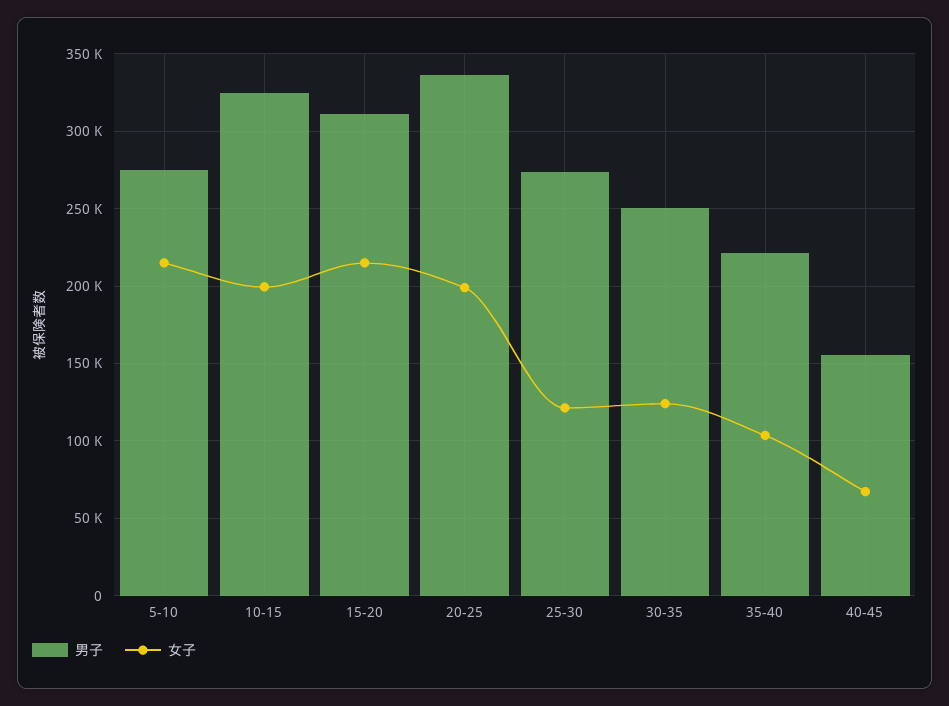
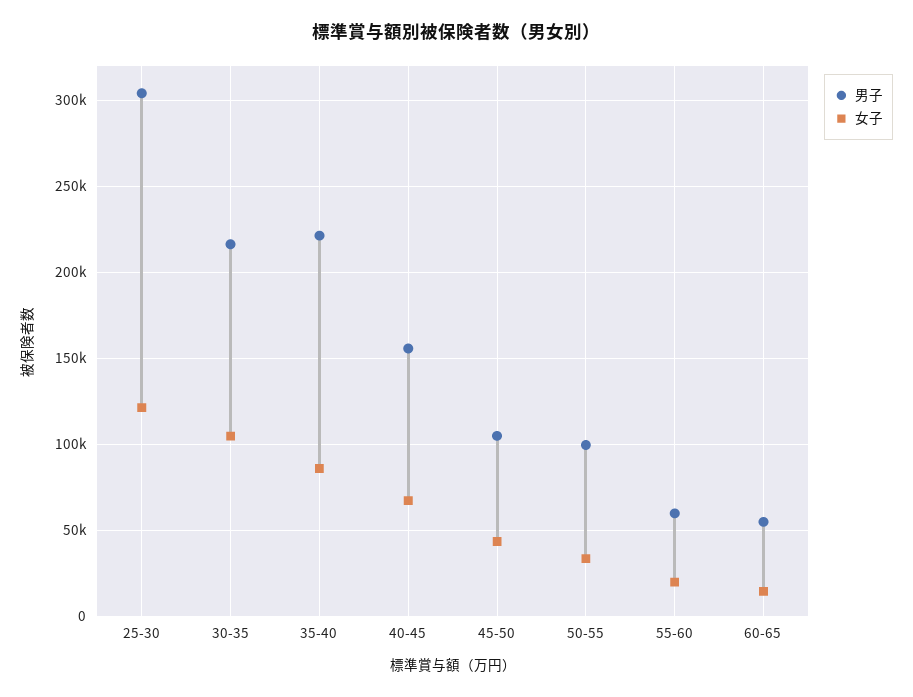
男子, 5-10: 275000 -> none
女子, 5-10: 215000 -> none
男子, 10-15: 325000 -> none
女子, 10-15: 200000 -> none
男子, 15-20: 310000 -> none
女子, 15-20: 215000 -> none
男子, 20-25: 335000 -> none
女子, 20-25: 200000 -> none
男子, 25-30: 275000 -> 305000
男子, 30-35: 250000 -> 215000
女子, 30-35: 125000 -> 105000
女子, 35-40: 105000 -> 85000
男子, 45-50: none -> 105000
女子, 45-50: none -> 45000
男子, 50-55: none -> 100000
女子, 50-55: none -> 35000
男子, 55-60: none -> 60000
女子, 55-60: none -> 20000
男子, 60-65: none -> 55000
女子, 60-65: none -> 15000

